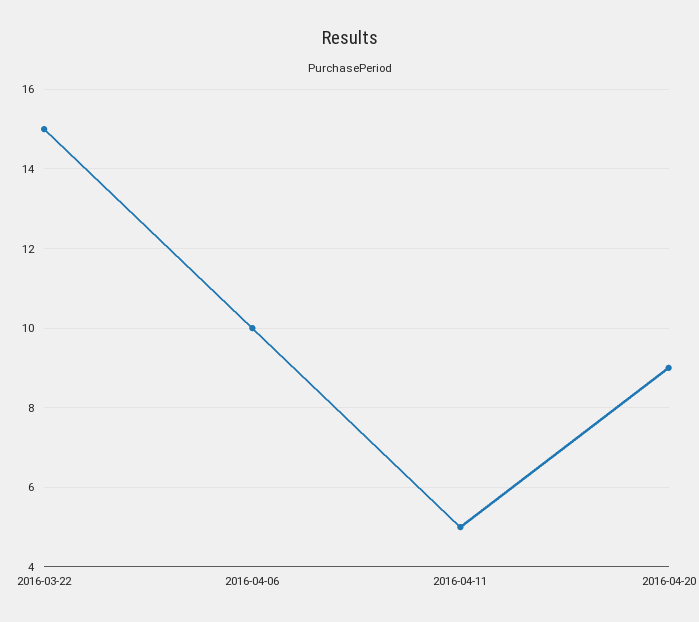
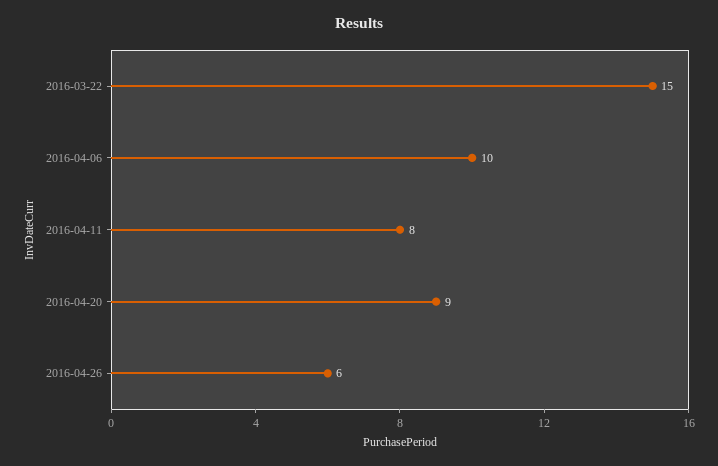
2016-04-11: 5 -> 8
2016-04-26: none -> 6

